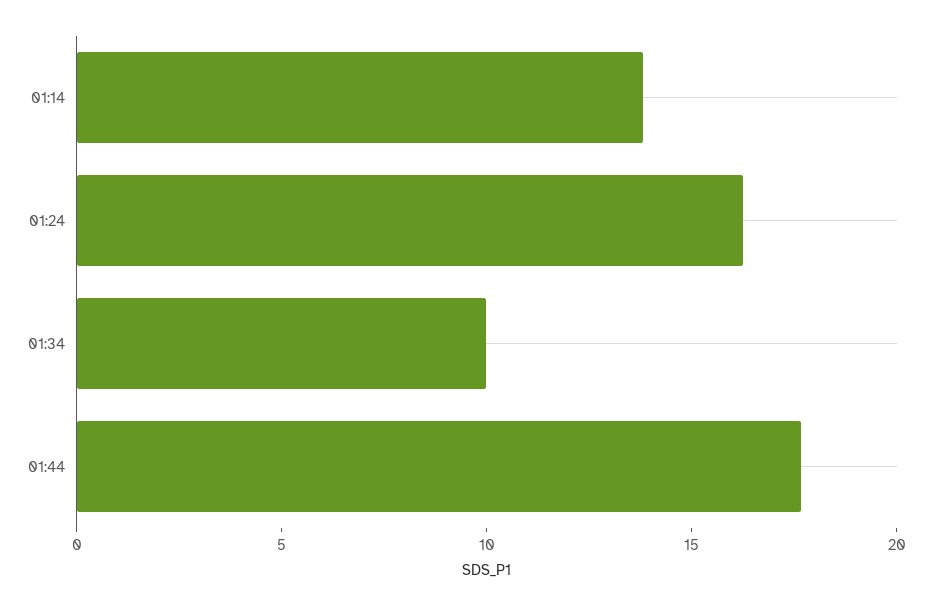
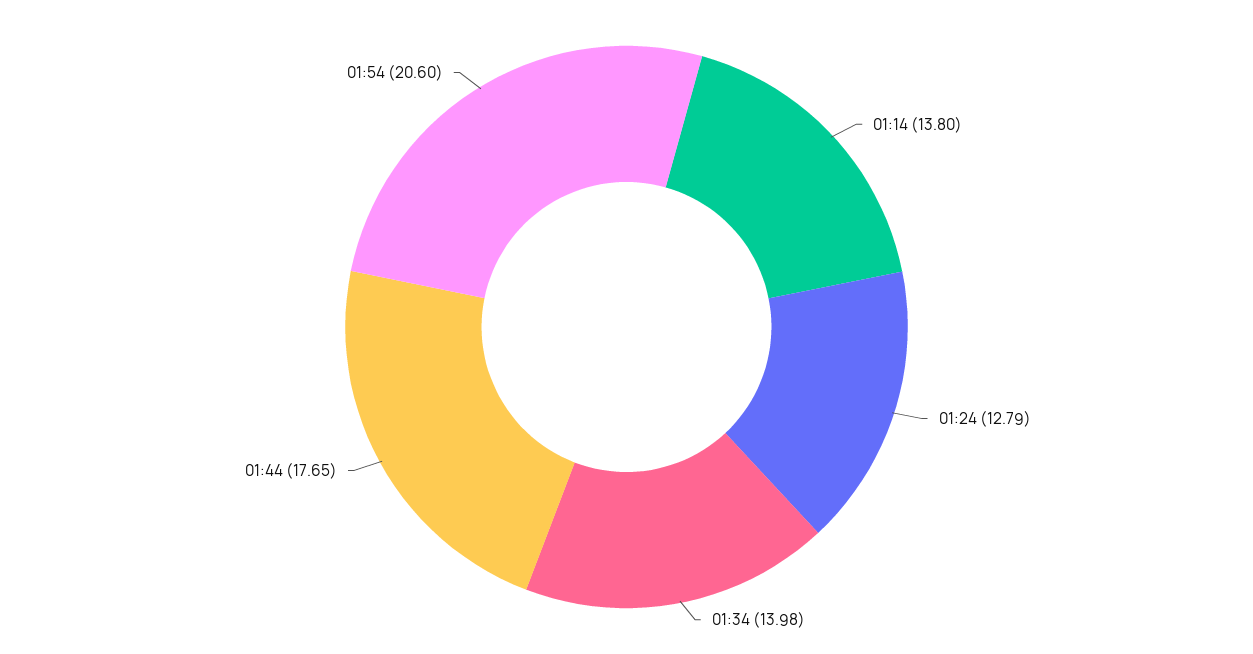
01:24: 16 -> 12.79
01:34: 10 -> 13.98
01:54: none -> 20.6

